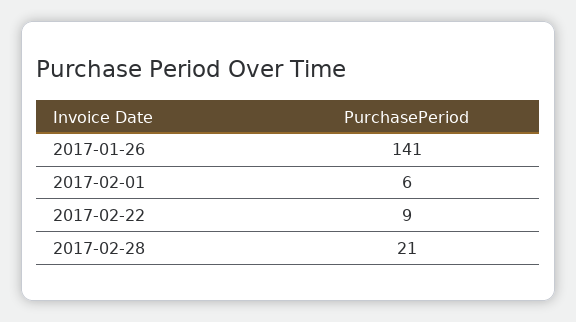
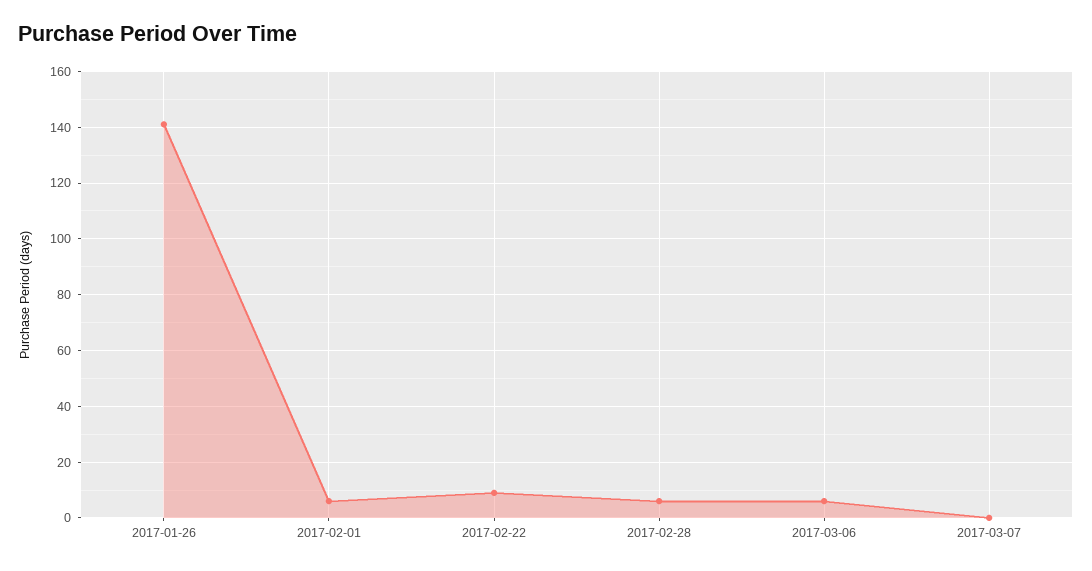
2017-02-28: 21 -> 5
2017-03-06: none -> 5
2017-03-07: none -> 0

